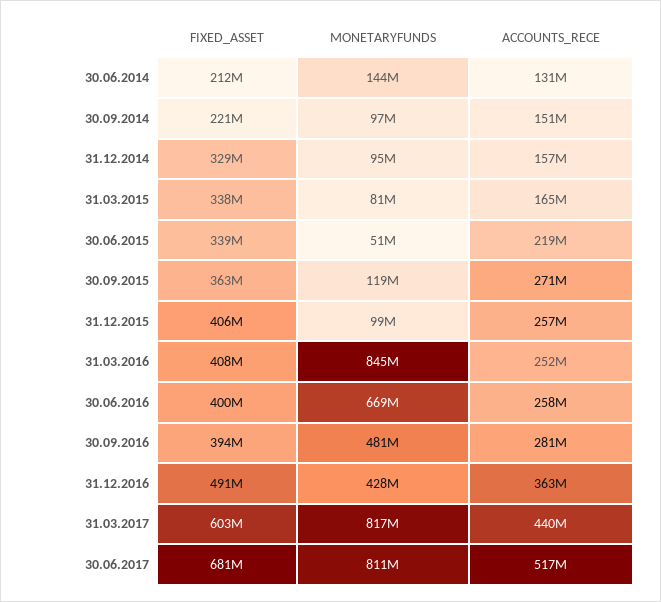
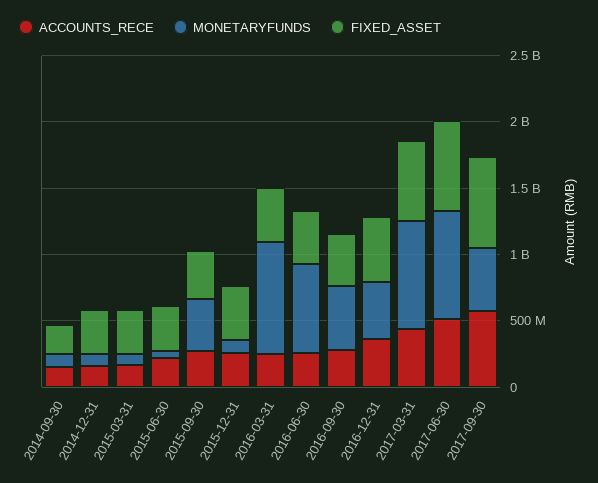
FIXED_ASSET, 30.06.2014: 212000000 -> none
MONETARYFUNDS, 30.06.2014: 144000000 -> none
ACCOUNTS_RECE, 30.06.2014: 131000000 -> none
MONETARYFUNDS, 30.09.2015: 119000000 -> 400000000
ACCOUNTS_RECE, 2017-09-30: none -> 600000000
MONETARYFUNDS, 2017-09-30: none -> 500000000
FIXED_ASSET, 2017-09-30: none -> 700000000

